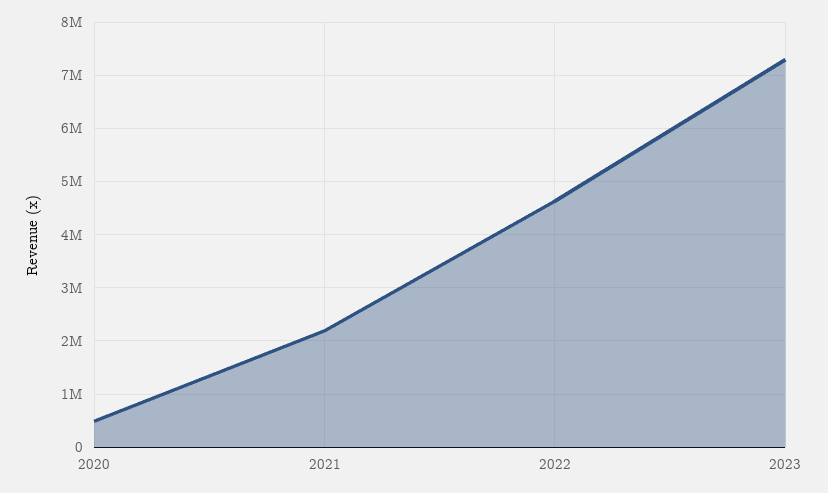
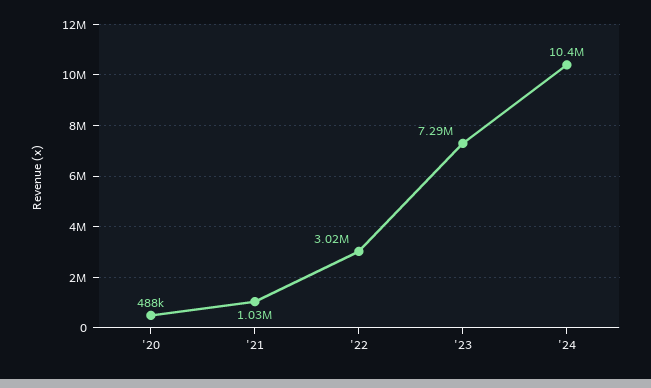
2021: 2200000 -> 1030000
2022: 4600000 -> 3020000
'24: none -> 10400000

